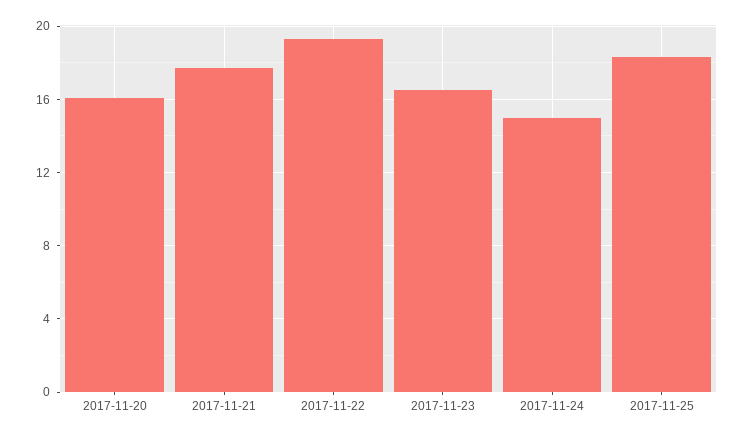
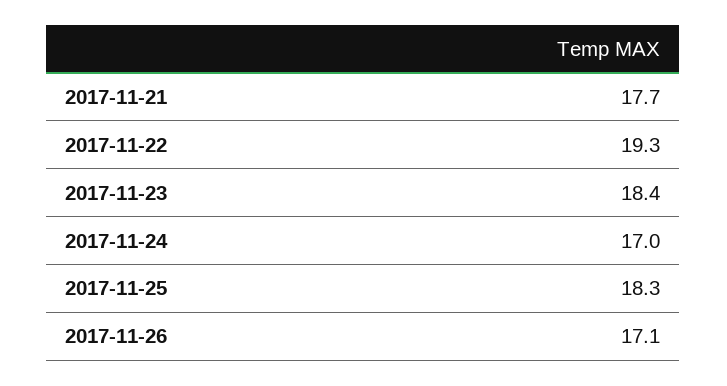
2017-11-20: 16 -> none
2017-11-23: 16.5 -> 18.4
2017-11-24: 15 -> 17
2017-11-26: none -> 17.1

